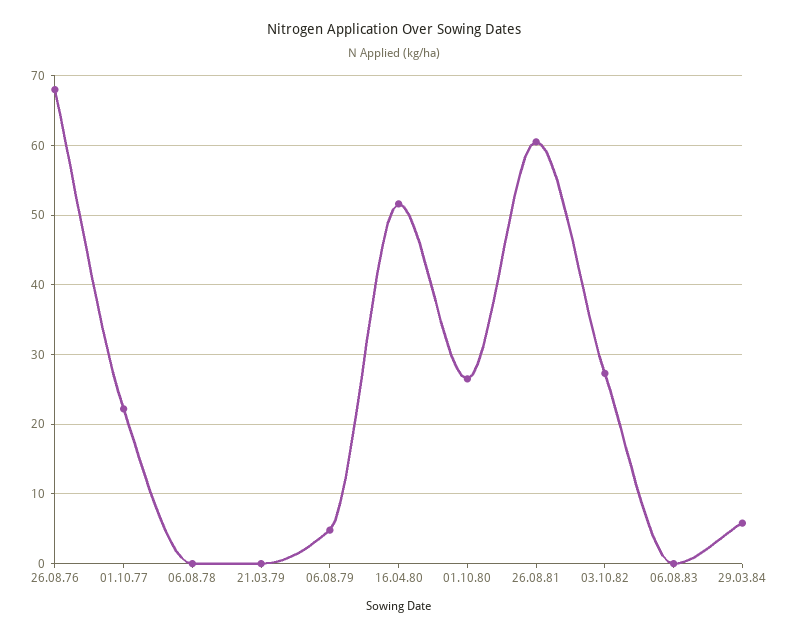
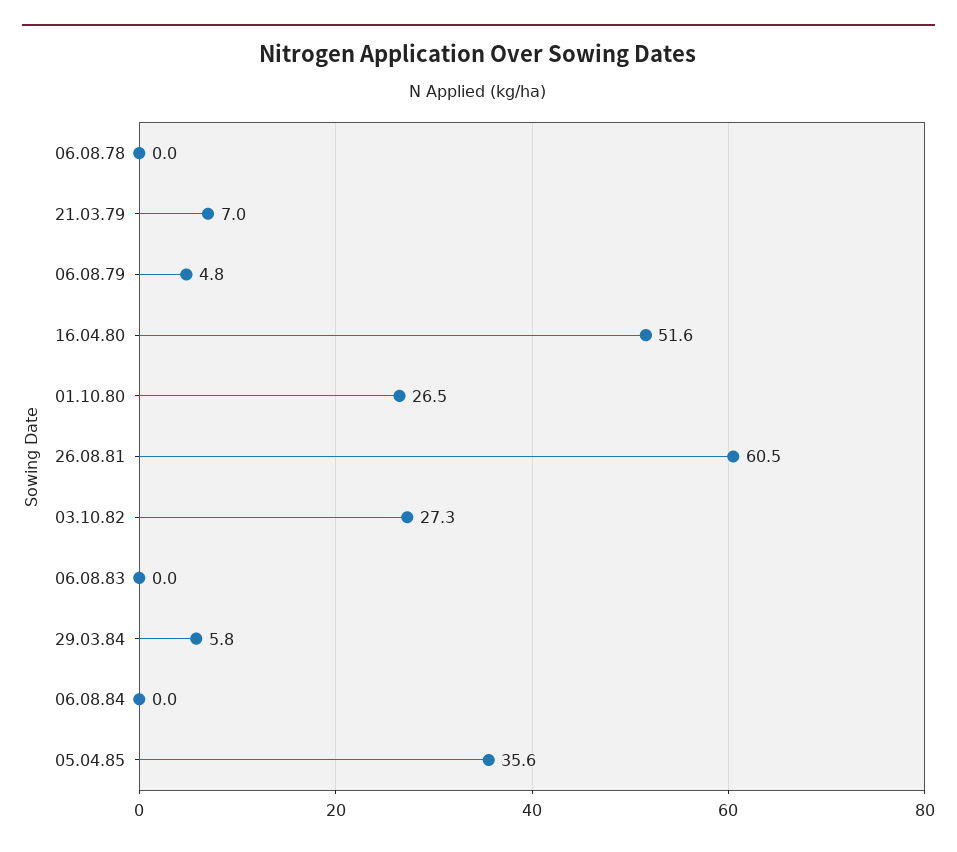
26.08.76: 68 -> none
01.10.77: 22 -> none
21.03.79: 0 -> 7
06.08.84: none -> 0
05.04.85: none -> 35.6

